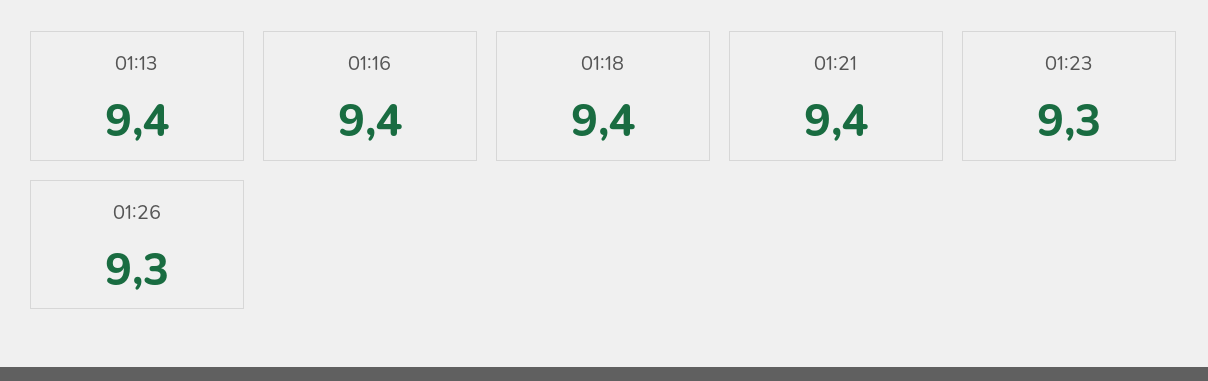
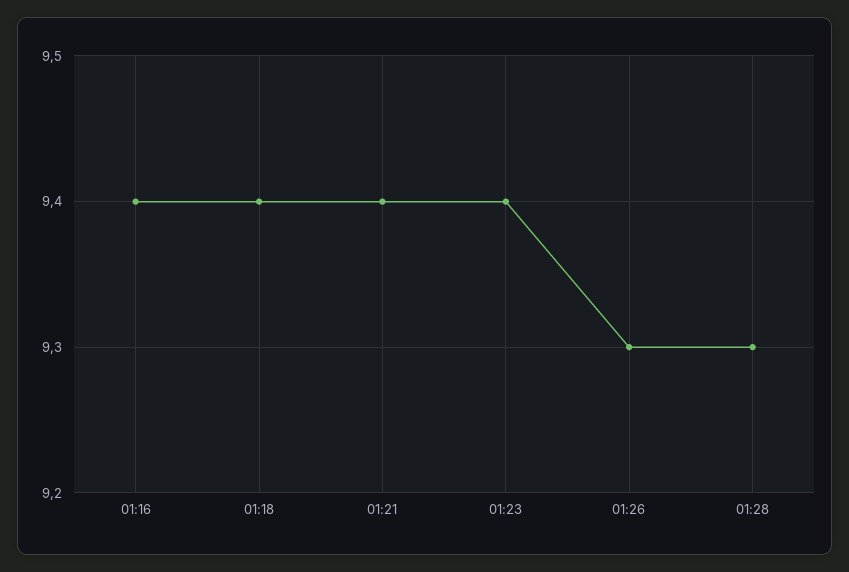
01:13: 9.4 -> none
01:23: 9.3 -> 9.4
01:28: none -> 9.3

